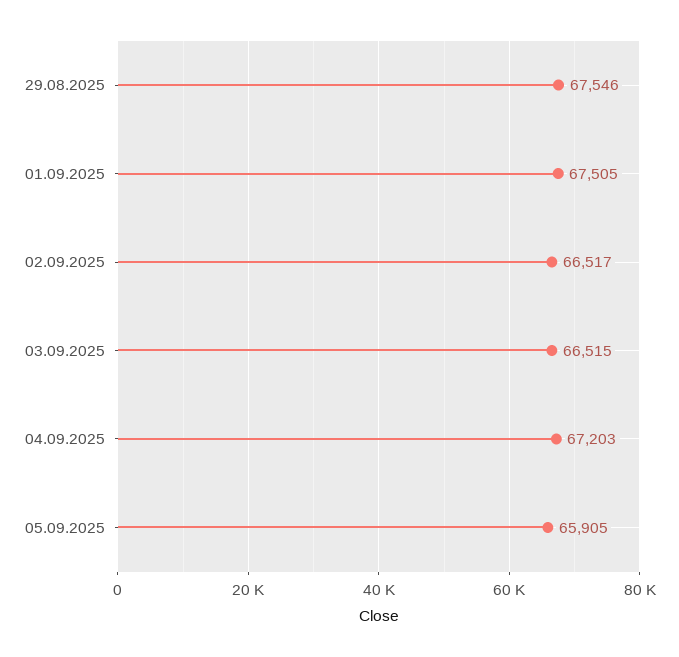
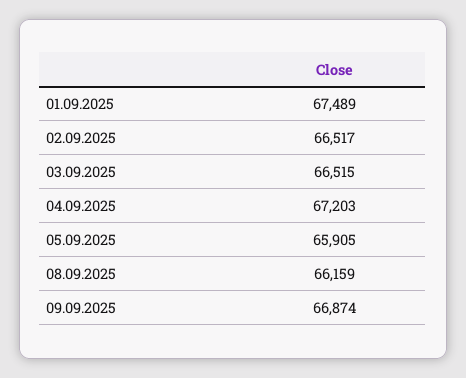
29.08.2025: 67546 -> none
01.09.2025: 67505 -> 67489
08.09.2025: none -> 66159
09.09.2025: none -> 66874

